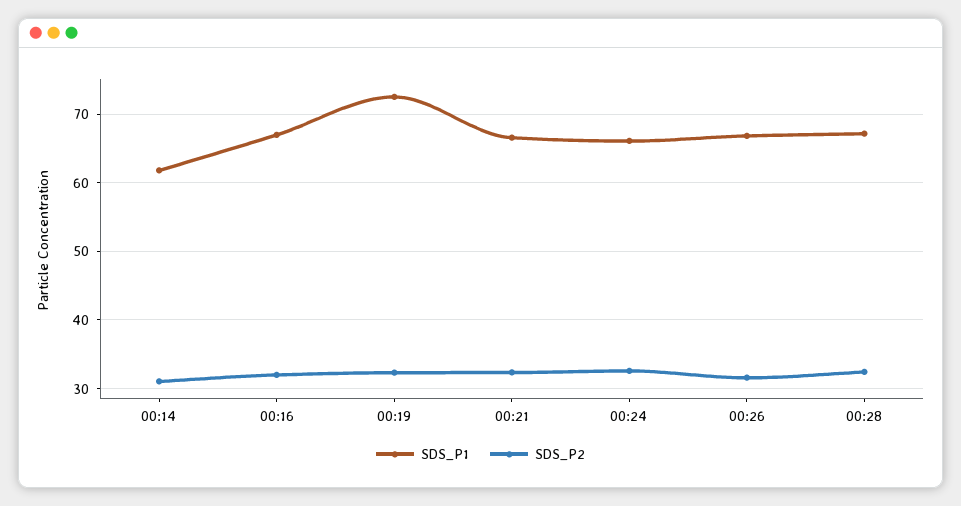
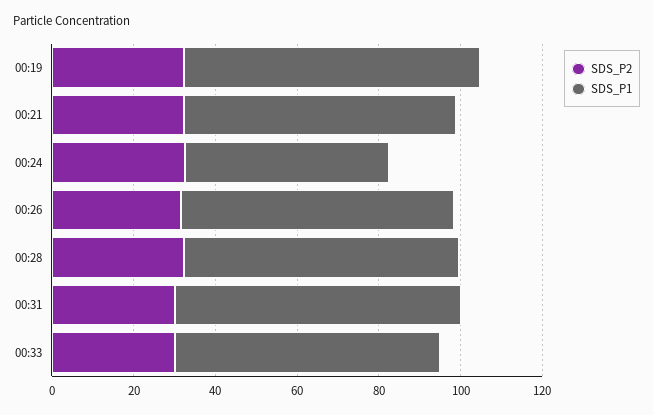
SDS_P1, 00:14: 62 -> none
SDS_P2, 00:14: 31 -> none
SDS_P1, 00:16: 67 -> none
SDS_P2, 00:16: 32 -> none
SDS_P1, 00:24: 66 -> 50
SDS_P2, 00:31: none -> 30
SDS_P1, 00:31: none -> 70
SDS_P2, 00:33: none -> 30
SDS_P1, 00:33: none -> 65

